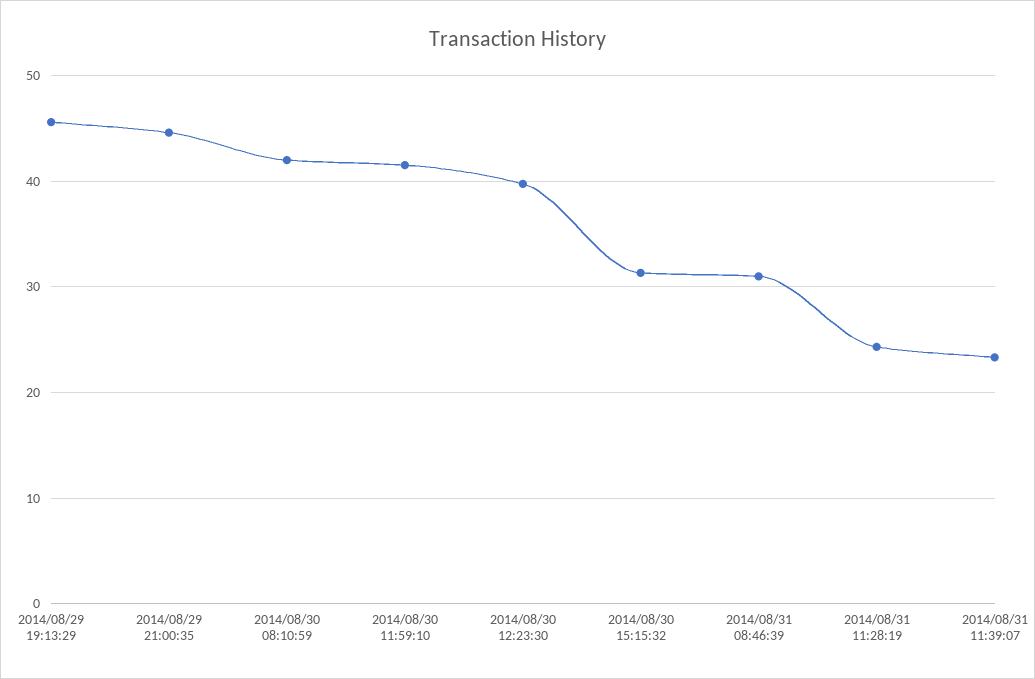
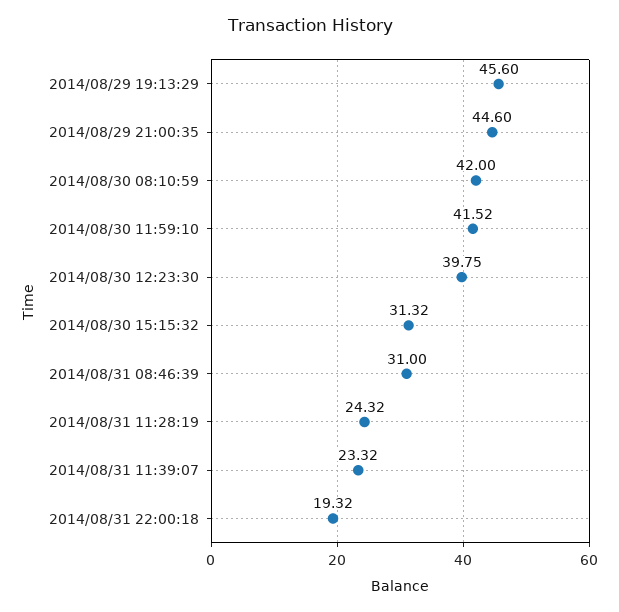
2014/08/31 22:00:18: none -> 19.32

